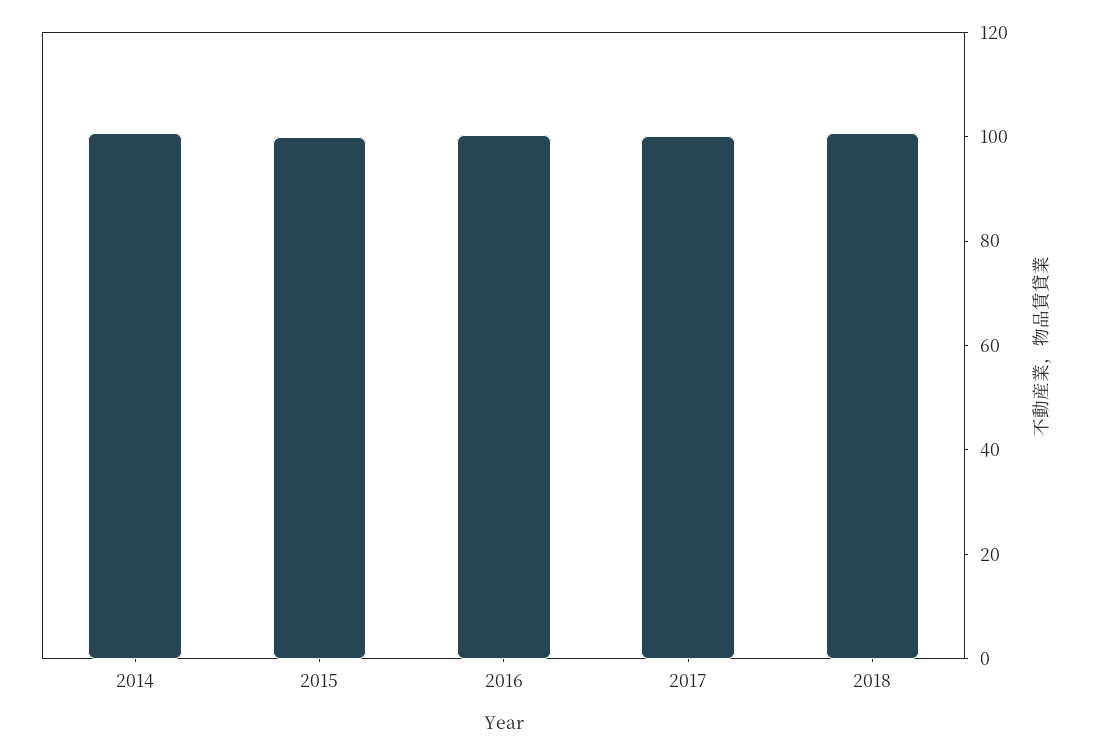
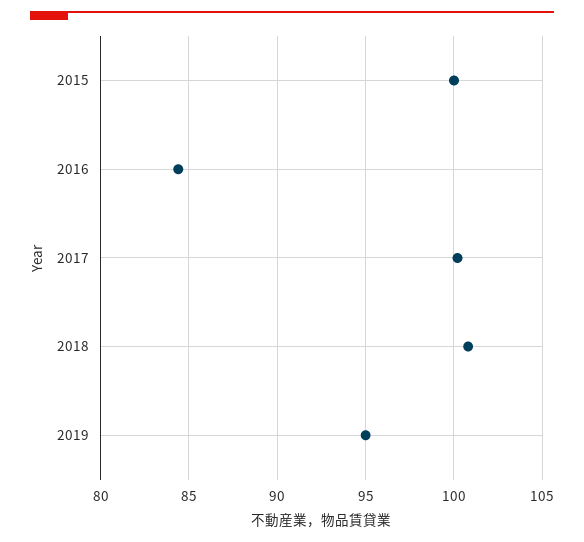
2014: 100 -> none
2016: 100 -> 84.5
2019: none -> 95

